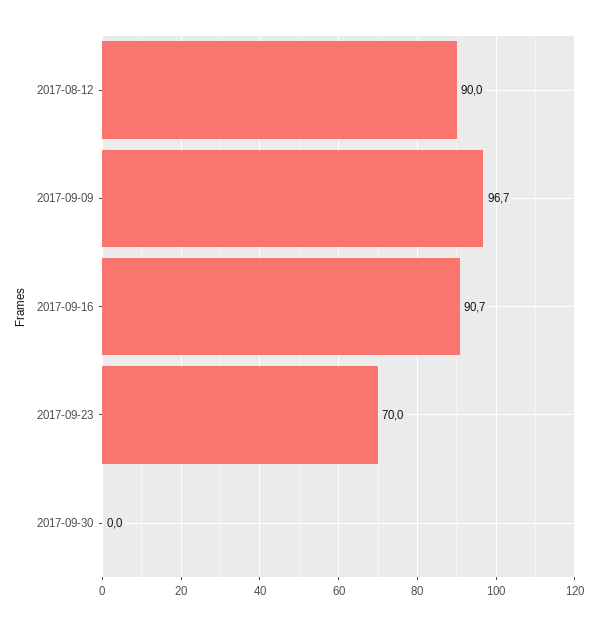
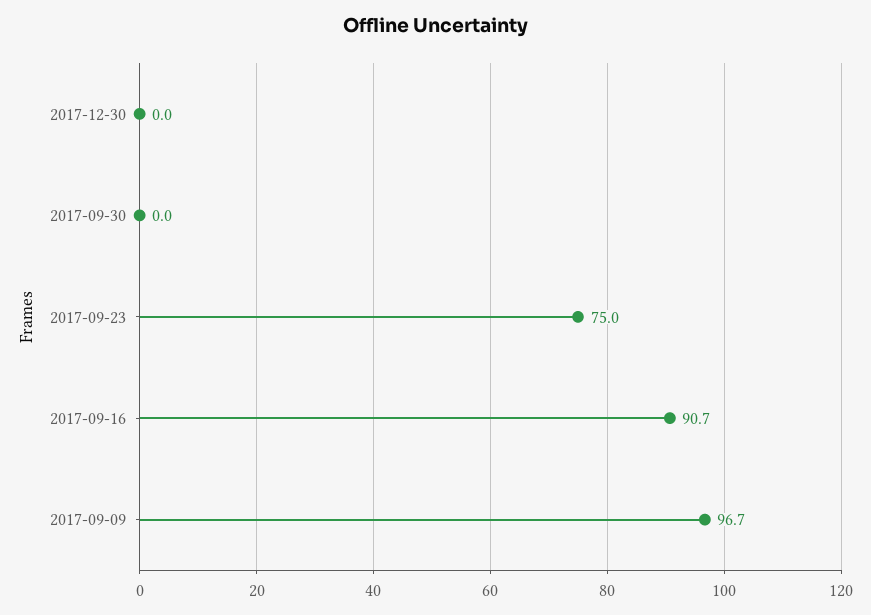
2017-08-12: 90 -> none
2017-09-23: 70 -> 75
2017-12-30: none -> 0

